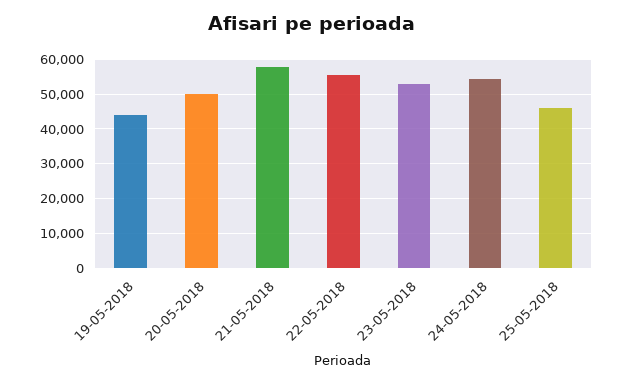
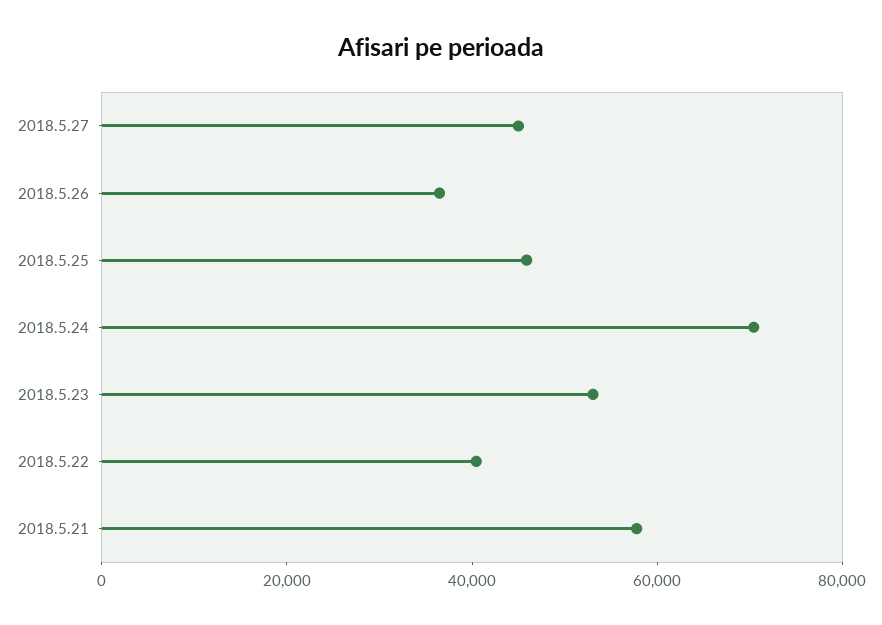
19-05-2018: 44000 -> none
20-05-2018: 50000 -> none
22-05-2018: 56000 -> 40000
24-05-2018: 54000 -> 70000
2018.5.27: none -> 45000
2018.5.26: none -> 35000

